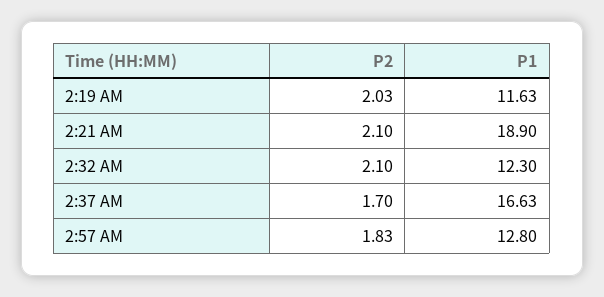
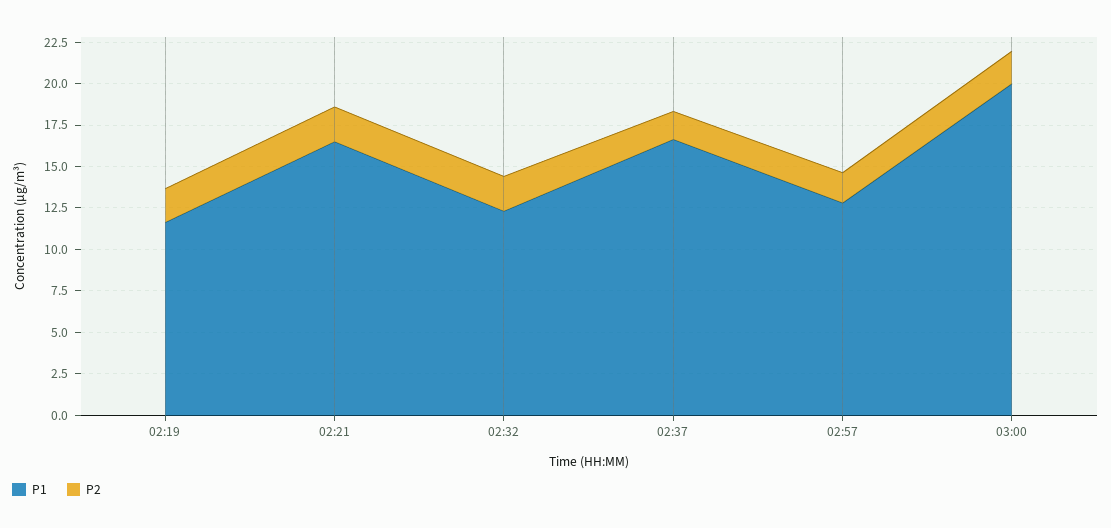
P1, 2:21 AM: 18.9 -> 16.5
P1, 03:00: none -> 20
P2, 03:00: none -> 2

